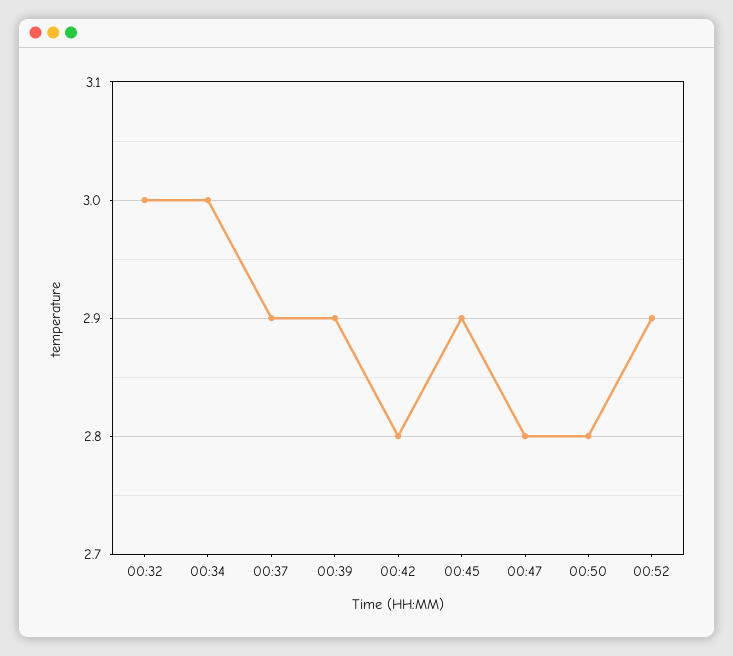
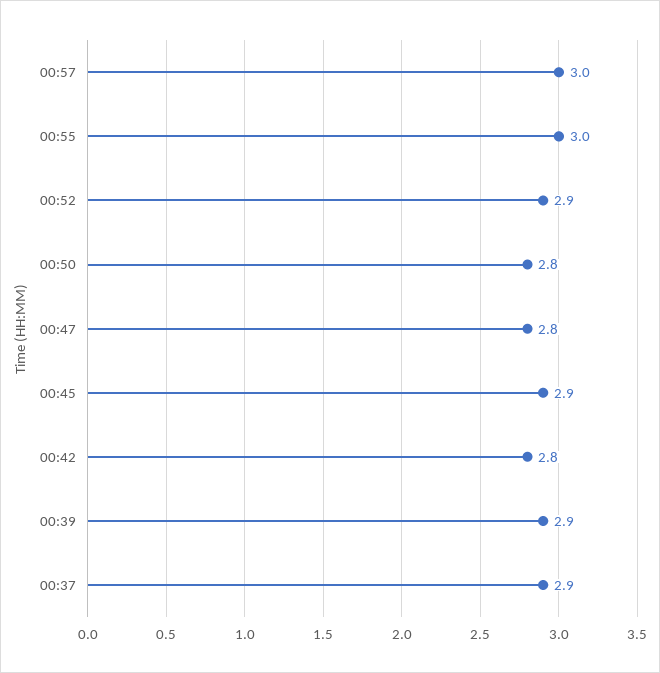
00:32: 3 -> none
00:34: 3 -> none
00:57: none -> 3
00:55: none -> 3

